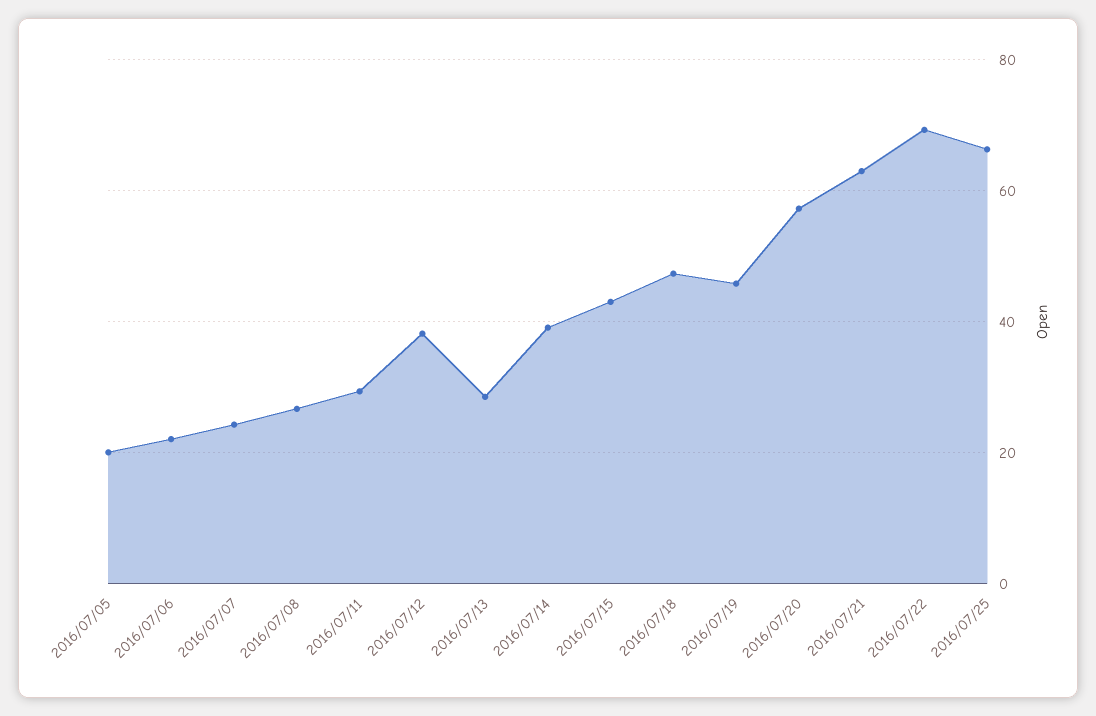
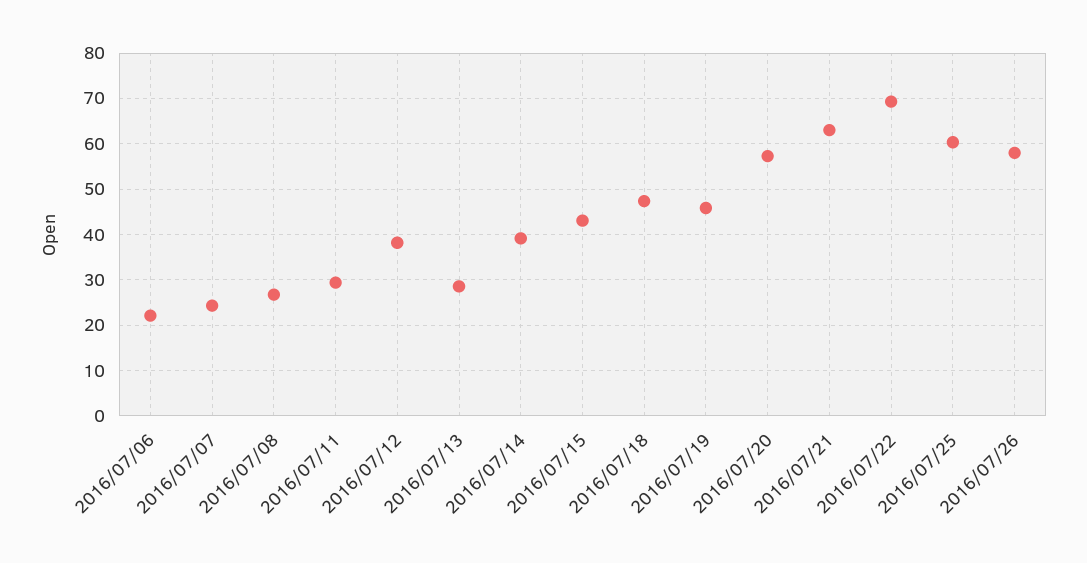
2016/07/05: 20 -> none
2016/07/25: 66 -> 60
2016/07/26: none -> 58

